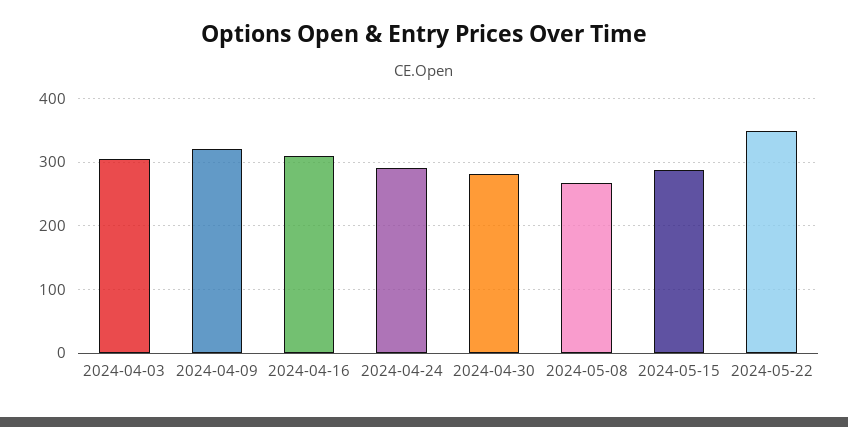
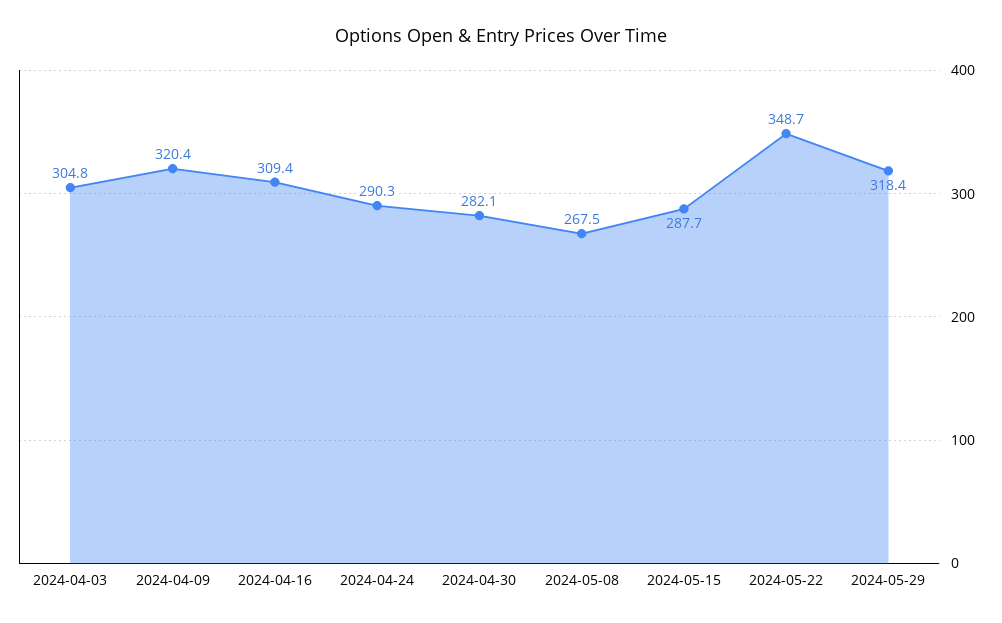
2024-05-29: none -> 318.4

